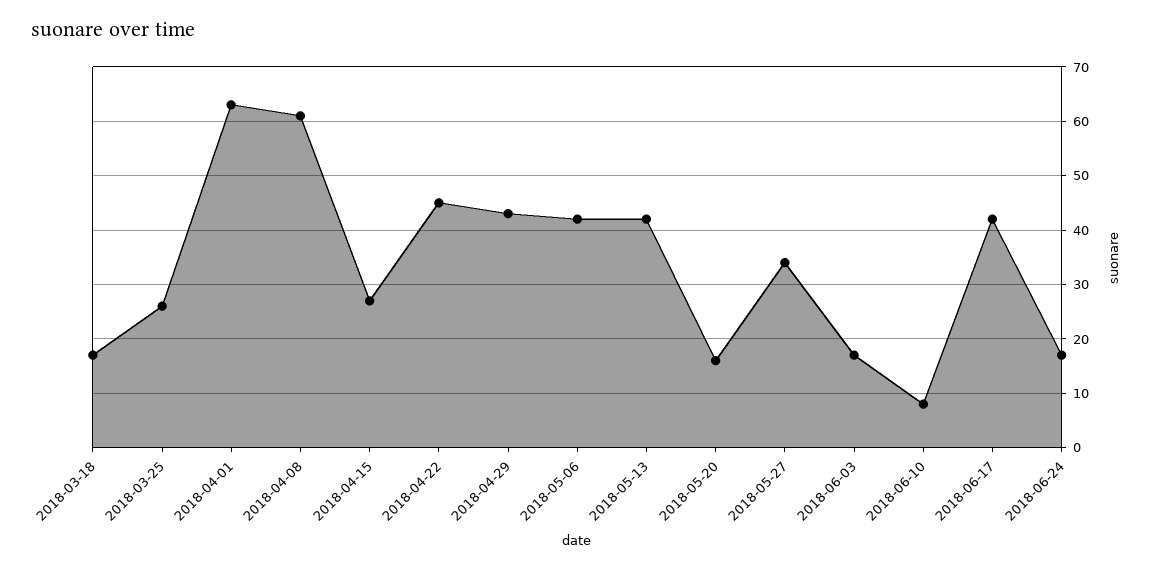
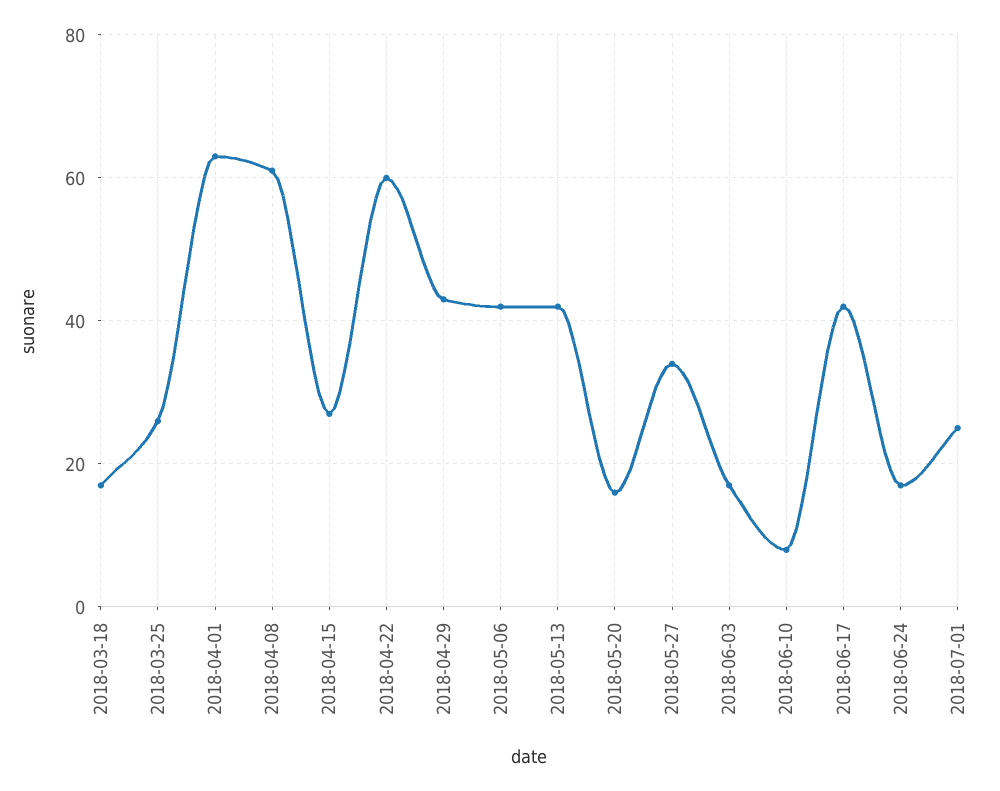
2018-04-22: 45 -> 60
2018-07-01: none -> 25

